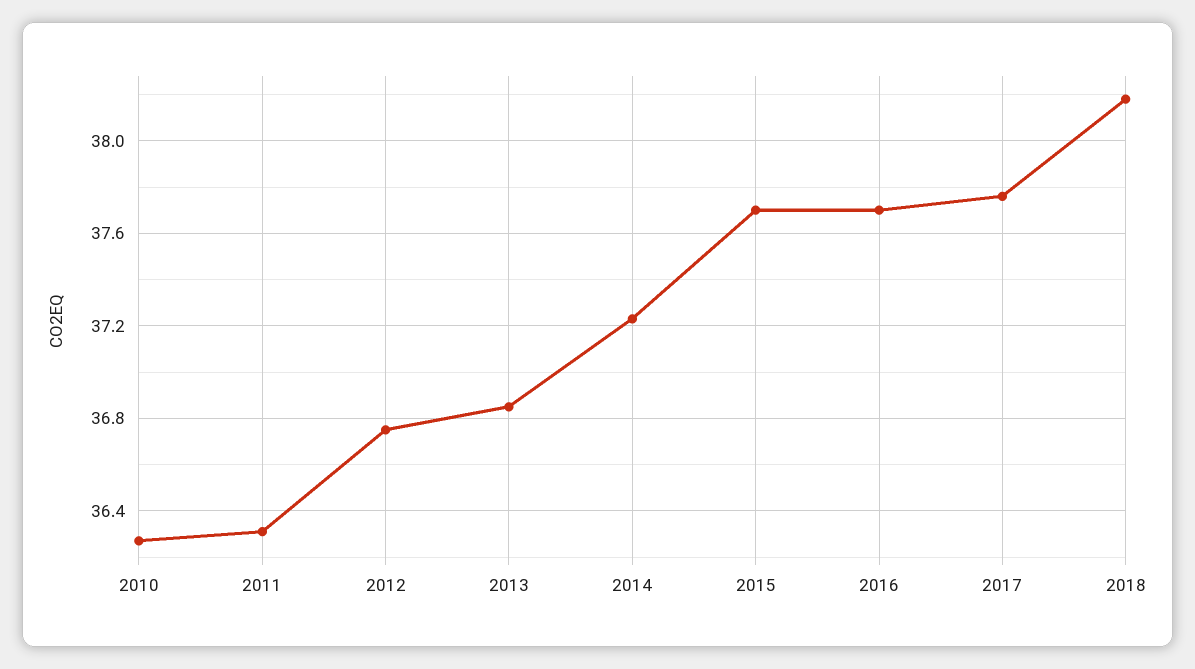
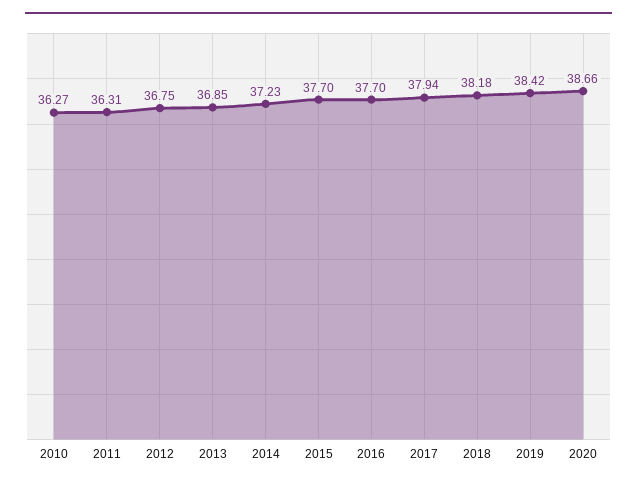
2017: 37.75 -> 37.94
2019: none -> 38.42
2020: none -> 38.66

